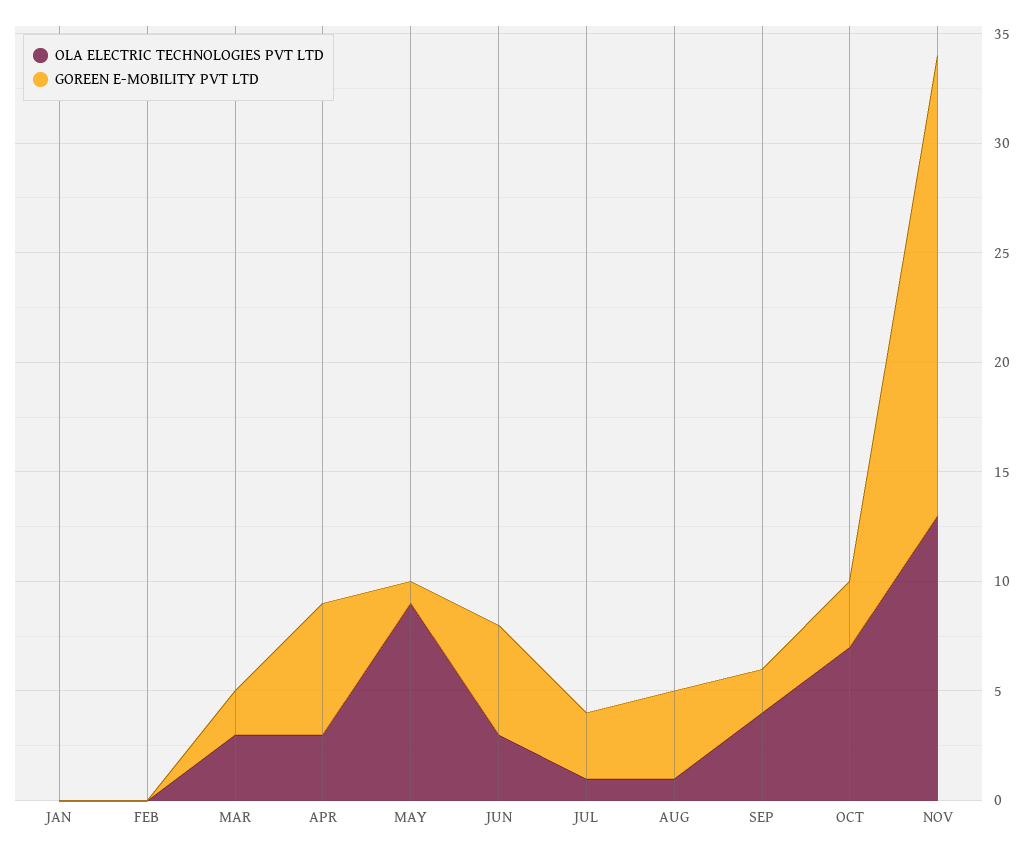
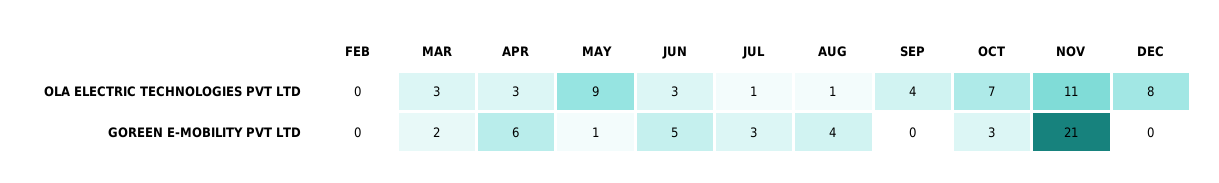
OLA ELECTRIC TECHNOLOGIES PVT LTD, JAN: 0 -> none
GOREEN E-MOBILITY PVT LTD, JAN: 0 -> none
GOREEN E-MOBILITY PVT LTD, SEP: 2 -> 0
OLA ELECTRIC TECHNOLOGIES PVT LTD, NOV: 13 -> 11
OLA ELECTRIC TECHNOLOGIES PVT LTD, DEC: none -> 8
GOREEN E-MOBILITY PVT LTD, DEC: none -> 0

